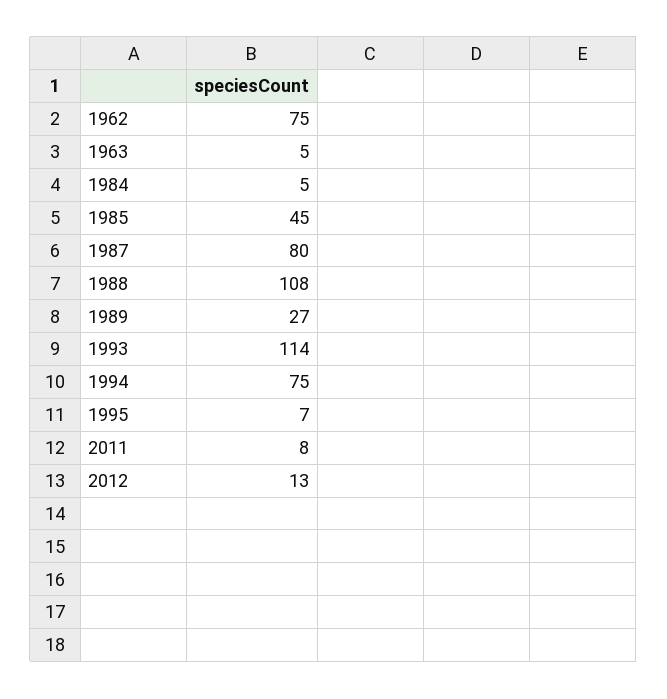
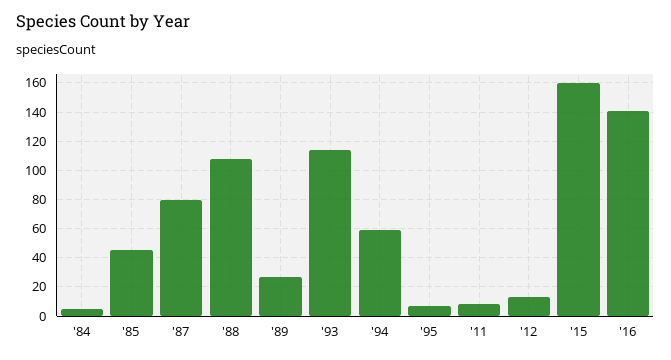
1962: 75 -> none
1963: 5 -> none
1994: 75 -> 60
'15: none -> 160
'16: none -> 140

